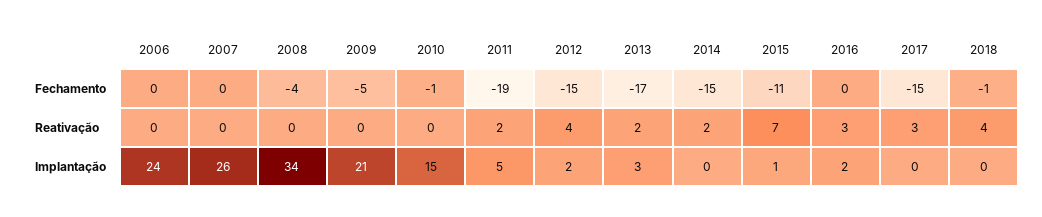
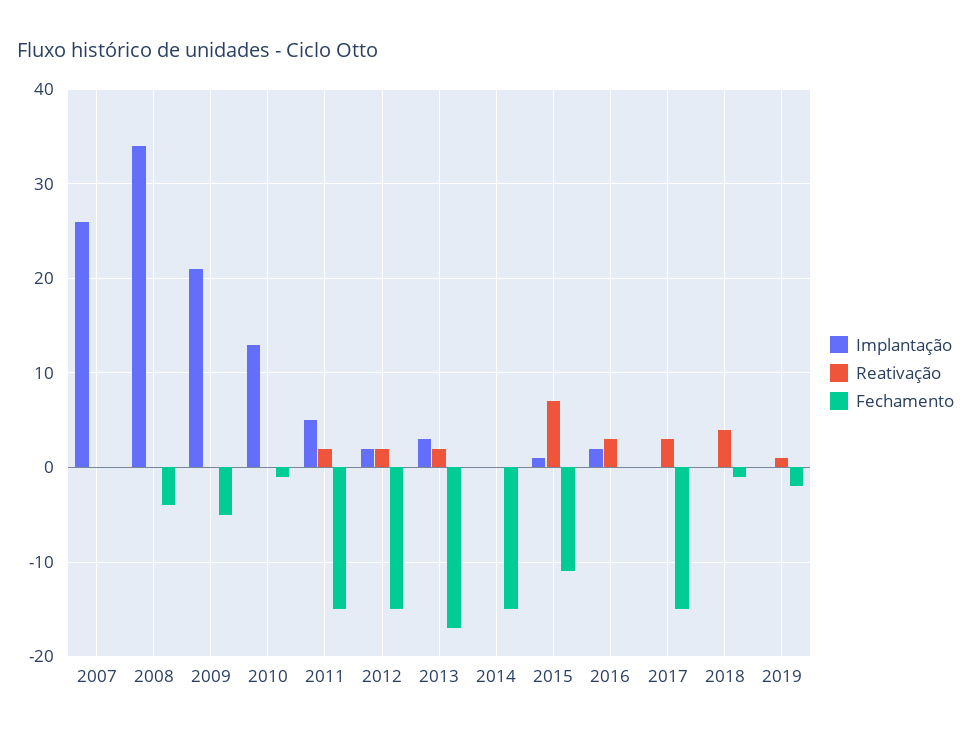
Fechamento, 2006: 0 -> none
Fechamento, 2011: -19 -> -15
Reativação, 2006: 0 -> none
Reativação, 2012: 4 -> 2
Reativação, 2014: 2 -> 0
Implantação, 2006: 24 -> none
Implantação, 2010: 15 -> 13
Implantação, 2019: none -> 0
Reativação, 2019: none -> 1
Fechamento, 2019: none -> -2

